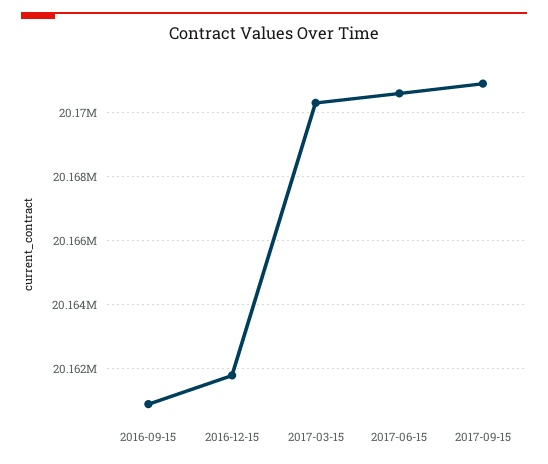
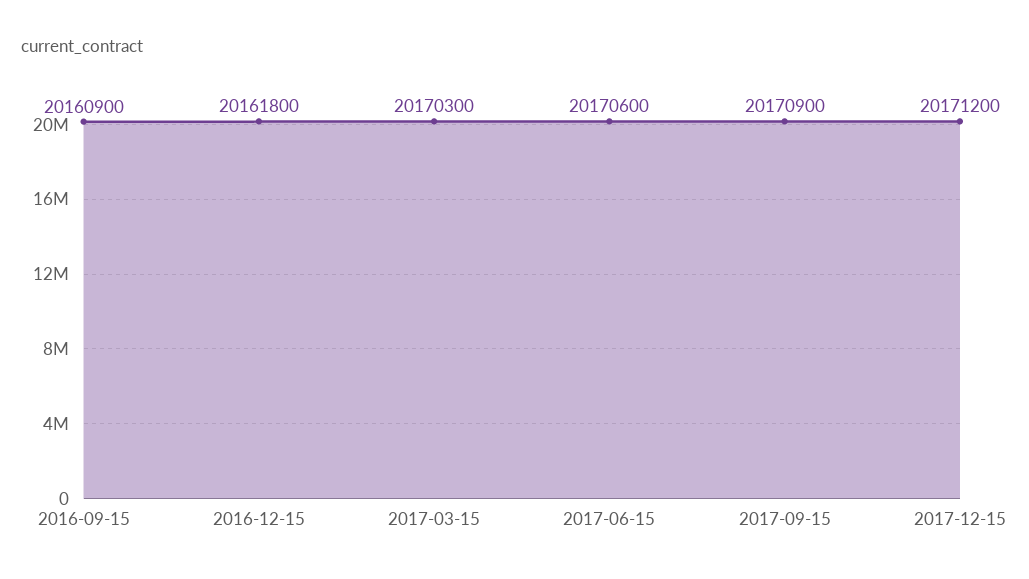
2017-12-15: none -> 20171200

